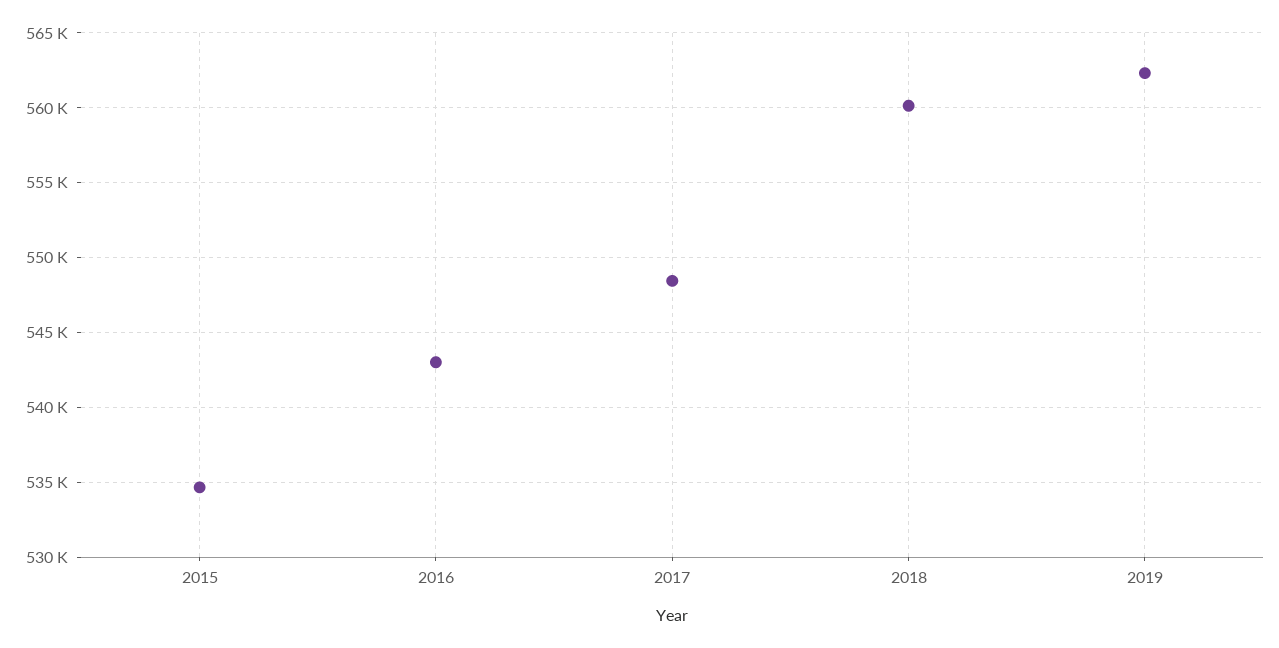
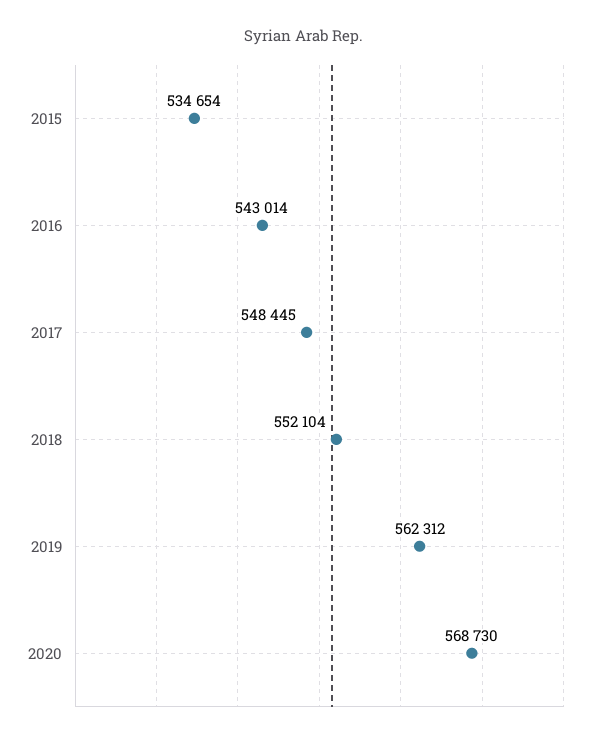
2018: 560000 -> 552104
2020: none -> 568730

